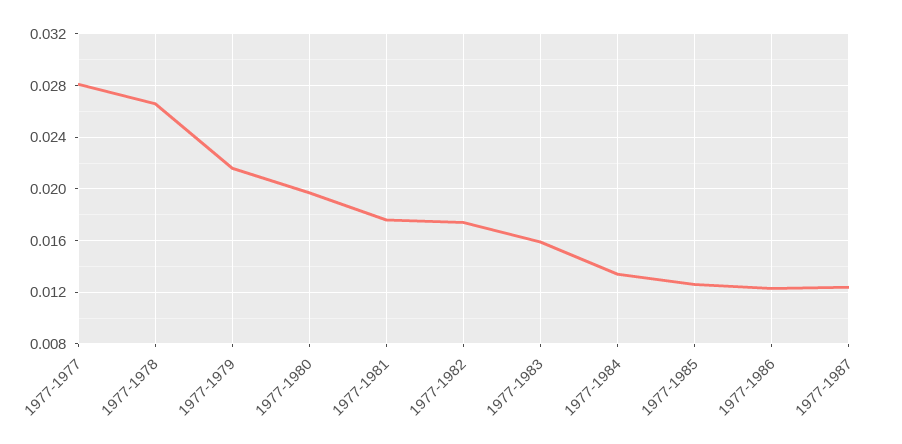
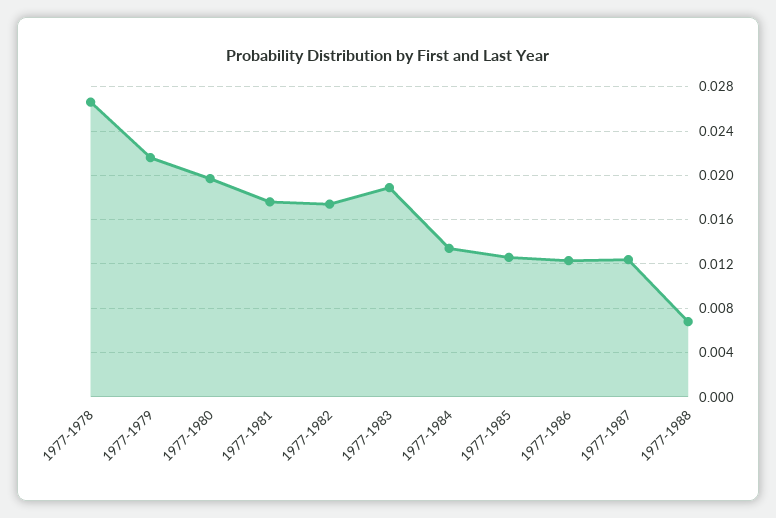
1977-1977: 0.028 -> none
1977-1983: 0.016 -> 0.019
1977-1988: none -> 0.007

